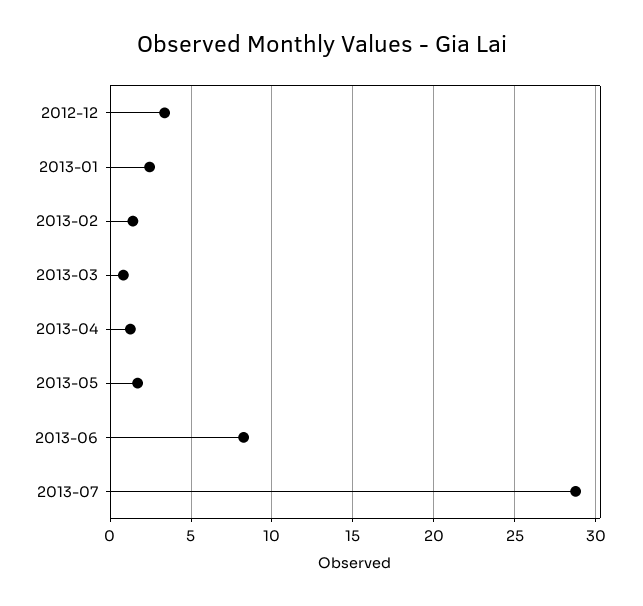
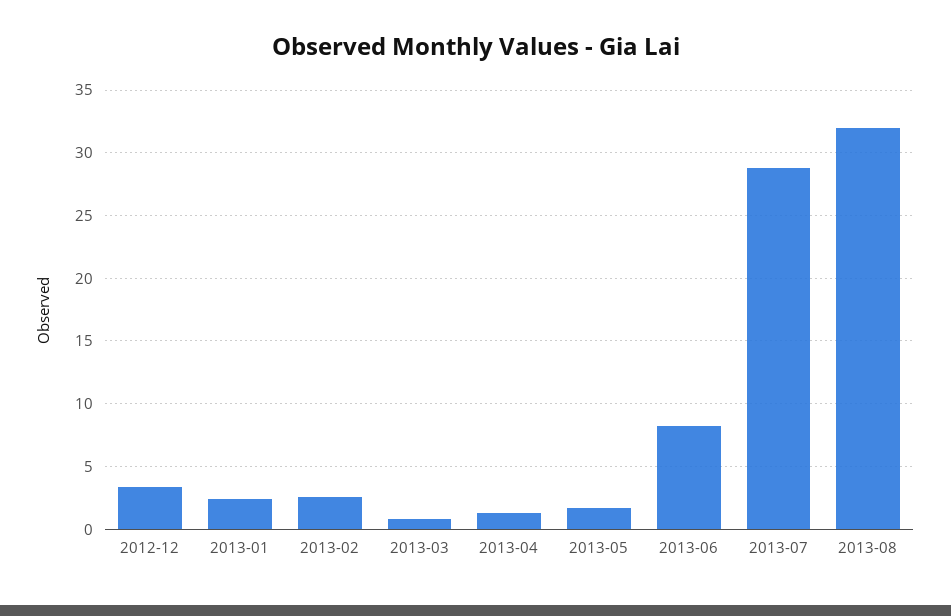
2013-02: 1.5 -> 2.5
2013-08: none -> 32

